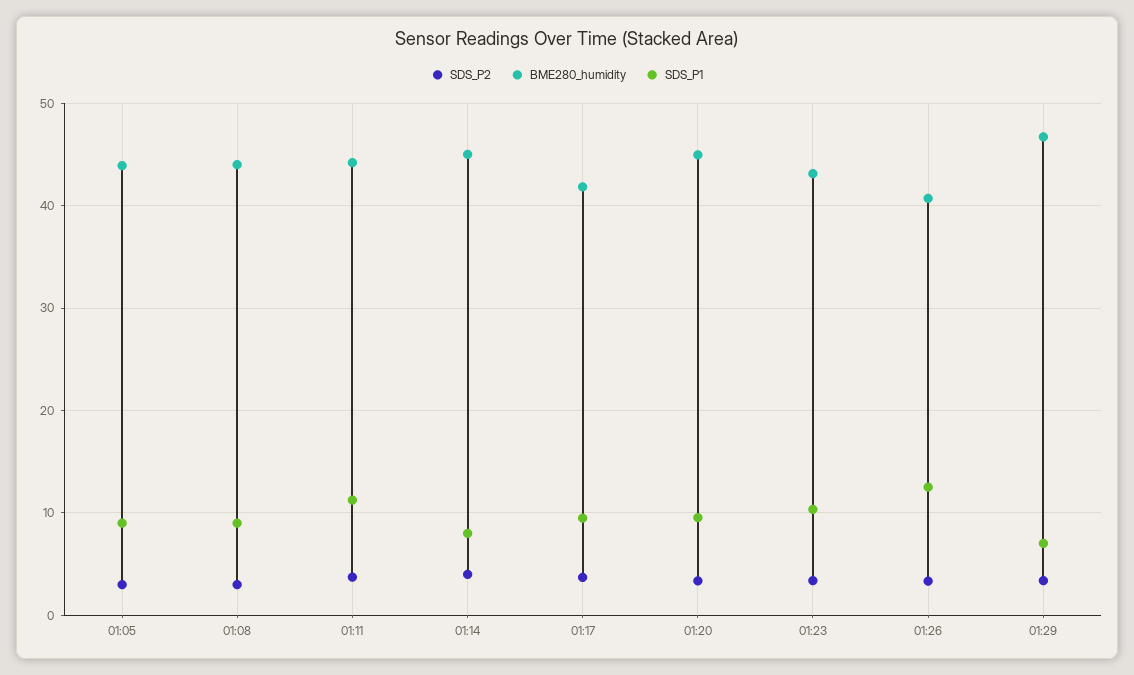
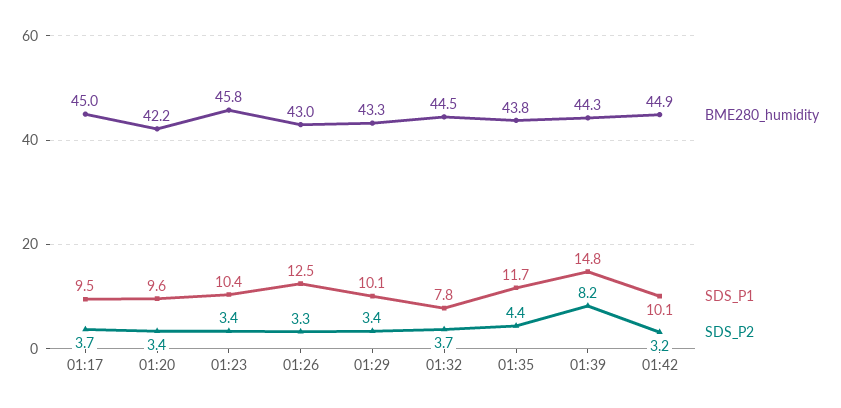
SDS_P2, 01:05: 3 -> none
BME280_humidity, 01:05: 44 -> none
SDS_P1, 01:05: 9 -> none
SDS_P2, 01:08: 3 -> none
BME280_humidity, 01:08: 44 -> none
SDS_P1, 01:08: 9 -> none
SDS_P2, 01:11: 4 -> none
BME280_humidity, 01:11: 44 -> none
SDS_P1, 01:11: 11 -> none
SDS_P2, 01:14: 4 -> none
BME280_humidity, 01:14: 45 -> none
SDS_P1, 01:14: 8 -> none
BME280_humidity, 01:17: 42 -> 45
BME280_humidity, 01:20: 45 -> 42.2
BME280_humidity, 01:23: 43 -> 45.8
BME280_humidity, 01:26: 41 -> 43
BME280_humidity, 01:29: 47 -> 43.3
SDS_P1, 01:29: 7 -> 10.1
BME280_humidity, 01:32: none -> 44.5
SDS_P1, 01:32: none -> 7.8
SDS_P2, 01:32: none -> 3.7
BME280_humidity, 01:35: none -> 43.8
SDS_P1, 01:35: none -> 11.7
SDS_P2, 01:35: none -> 4.4
BME280_humidity, 01:39: none -> 44.3
SDS_P1, 01:39: none -> 14.8
SDS_P2, 01:39: none -> 8.2
BME280_humidity, 01:42: none -> 44.9
SDS_P1, 01:42: none -> 10.1
SDS_P2, 01:42: none -> 3.2

